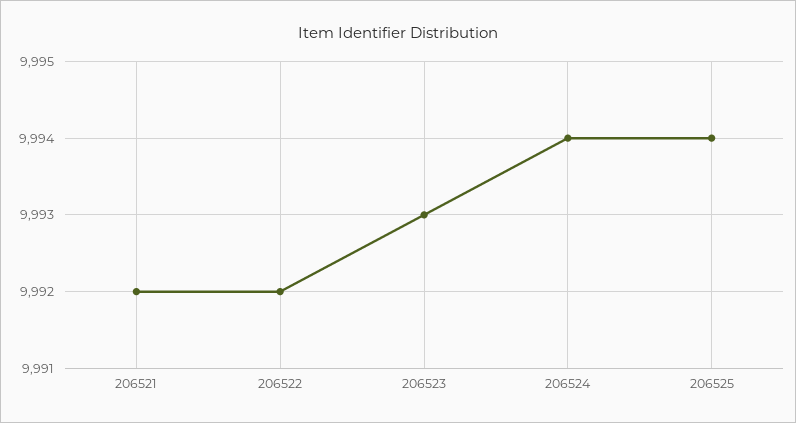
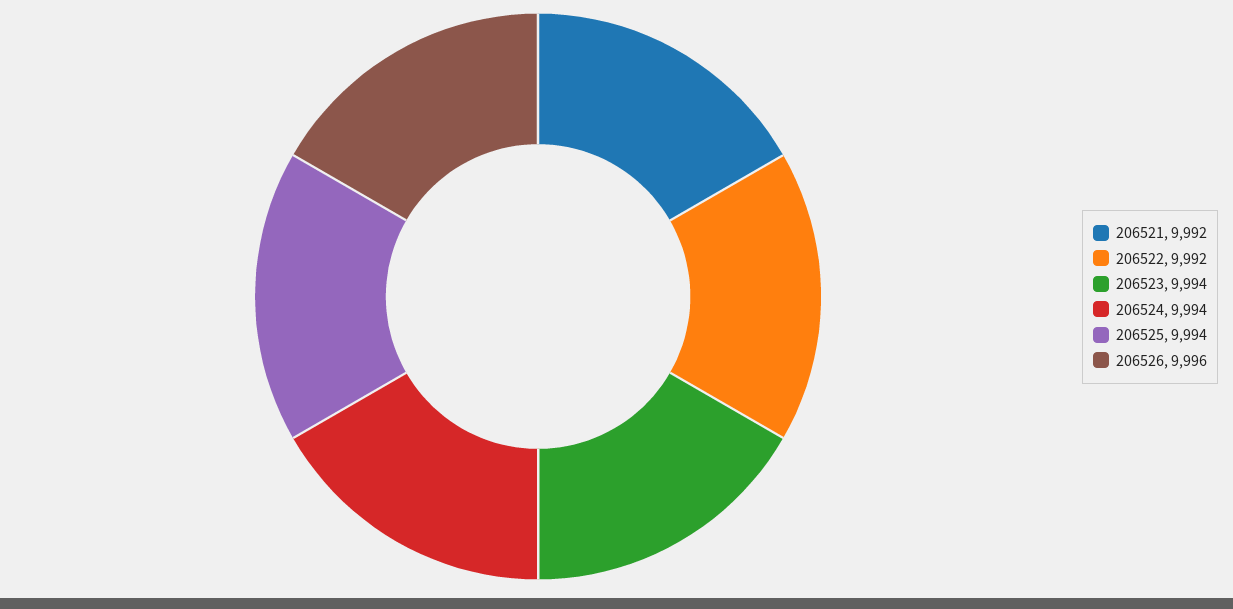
206523: 9993 -> 9994
206526: none -> 9996

